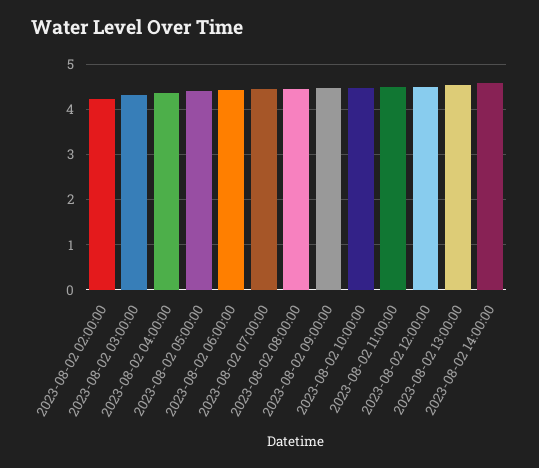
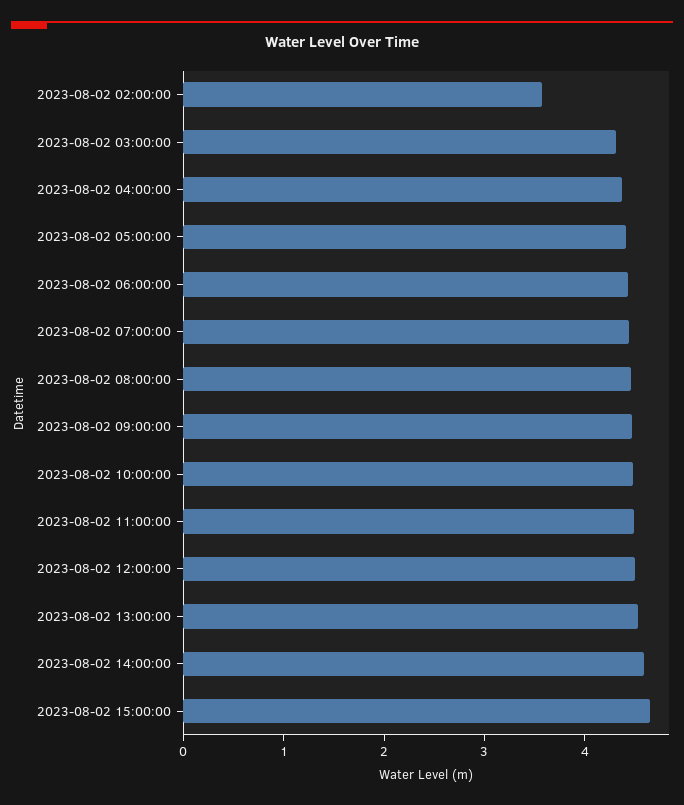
2023-08-02 02:00:00: 4.2 -> 3.6
2023-08-02 15:00:00: none -> 4.6

